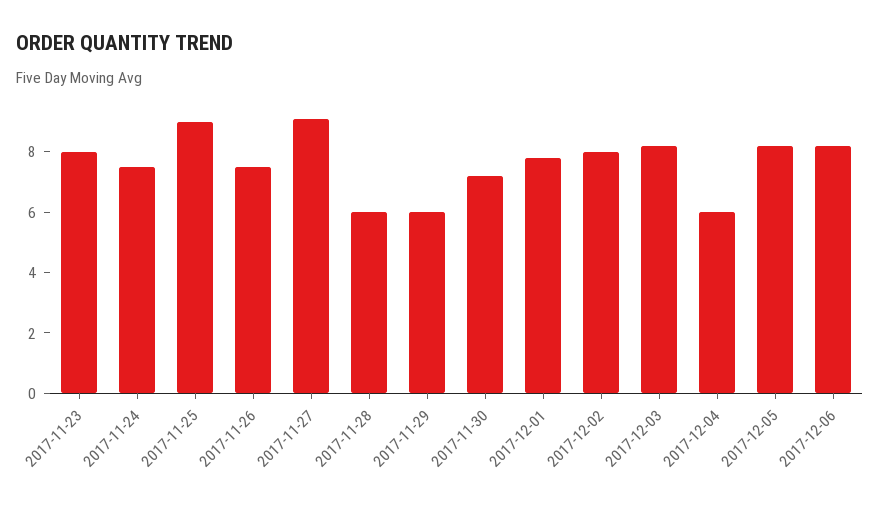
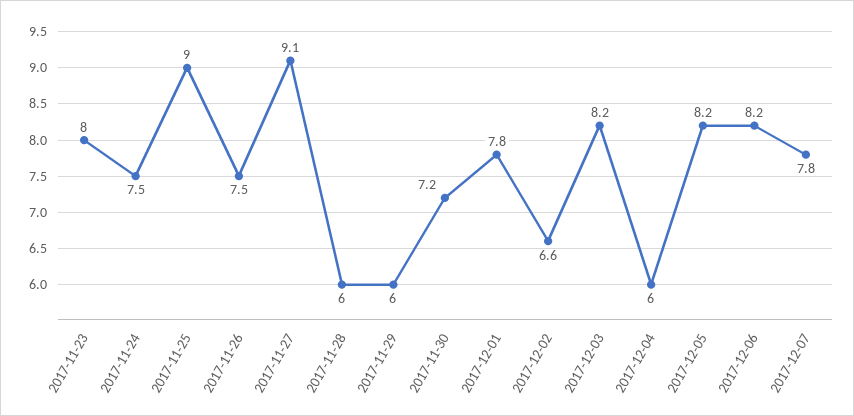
2017-12-02: 8 -> 6.6
2017-12-07: none -> 7.8

